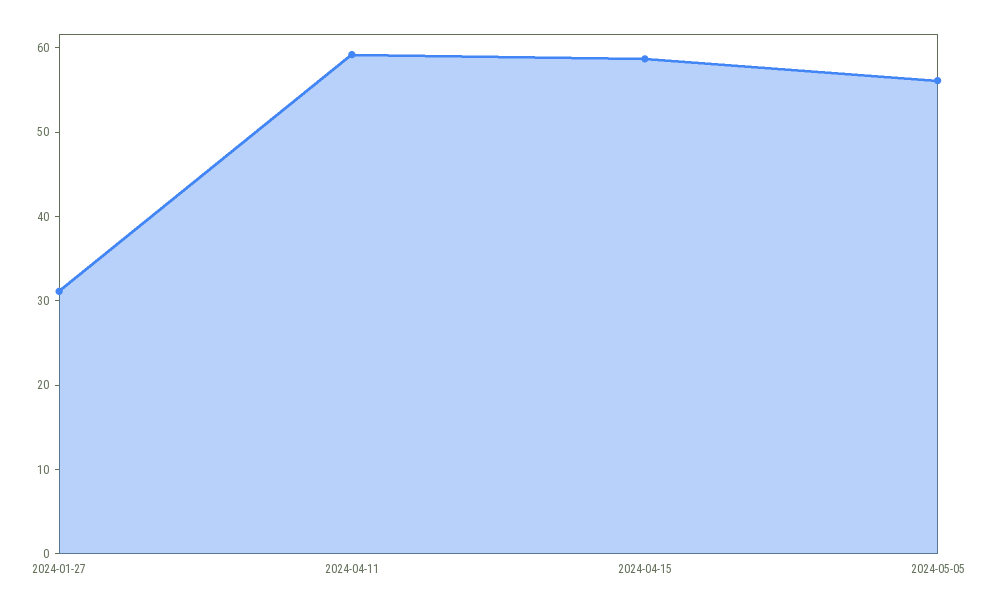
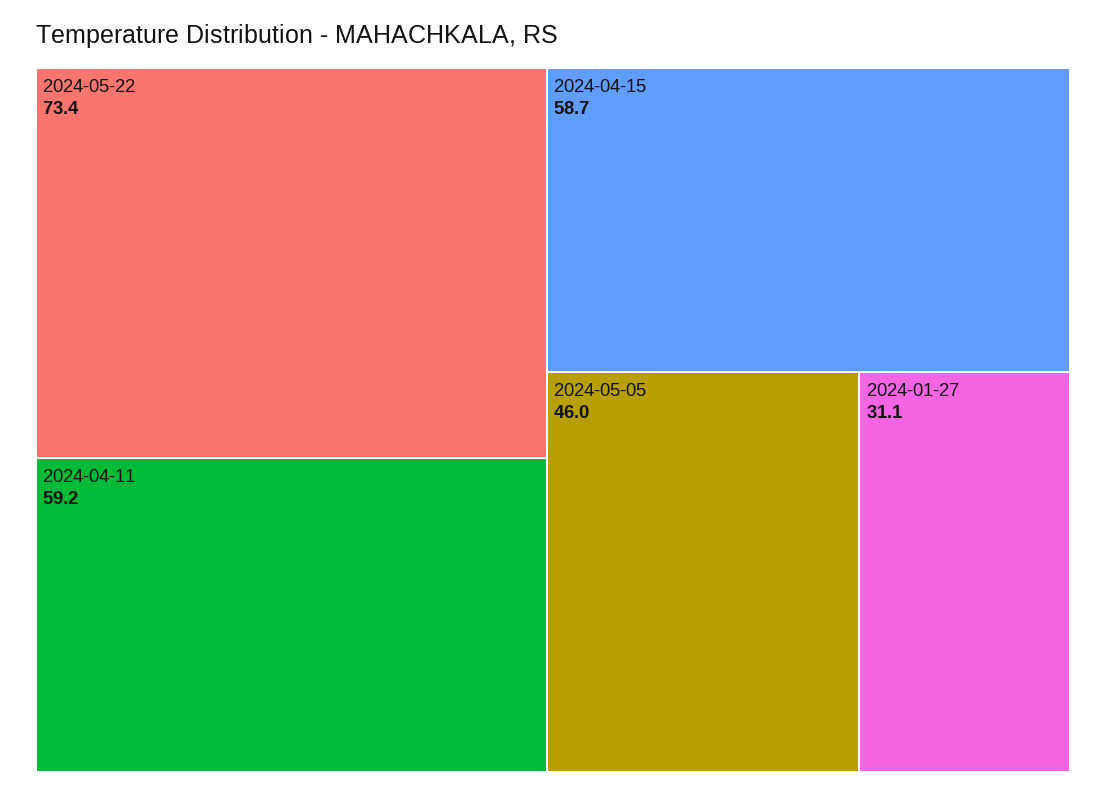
2024-05-05: 56 -> 46
2024-05-22: none -> 73.4

